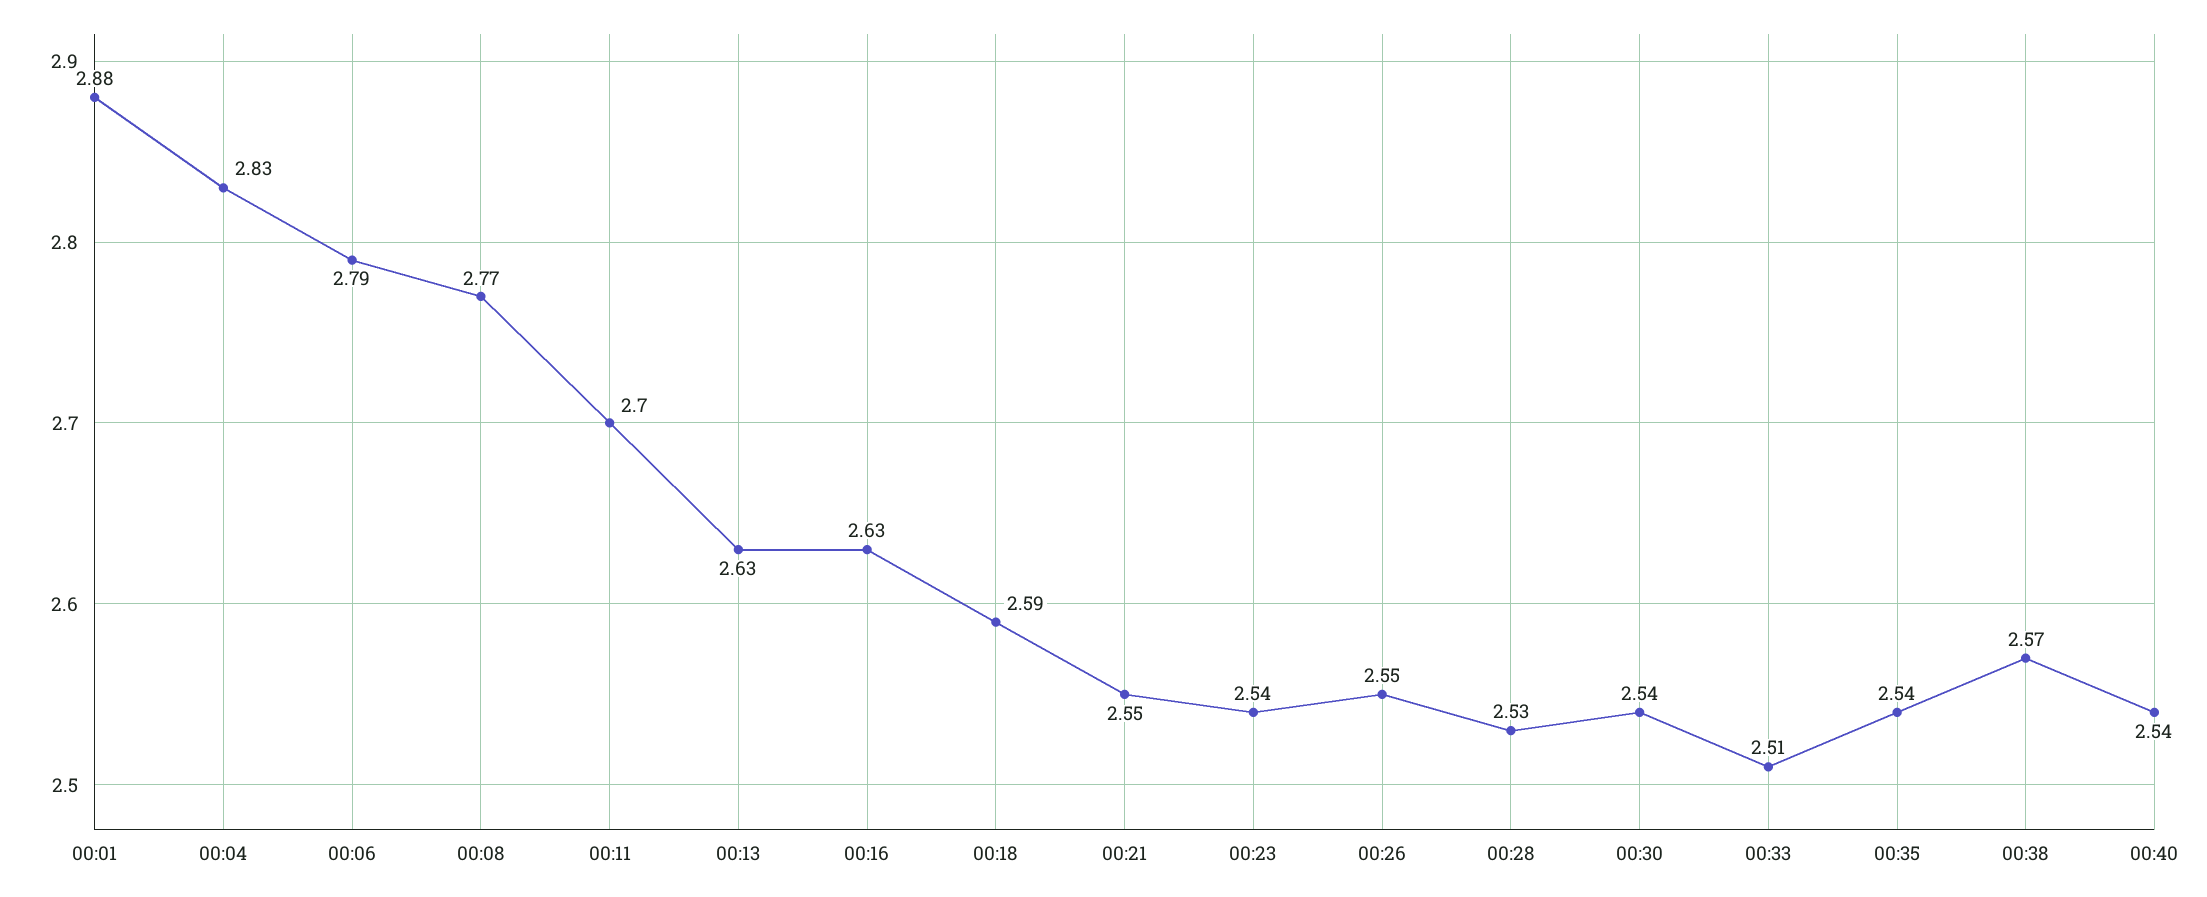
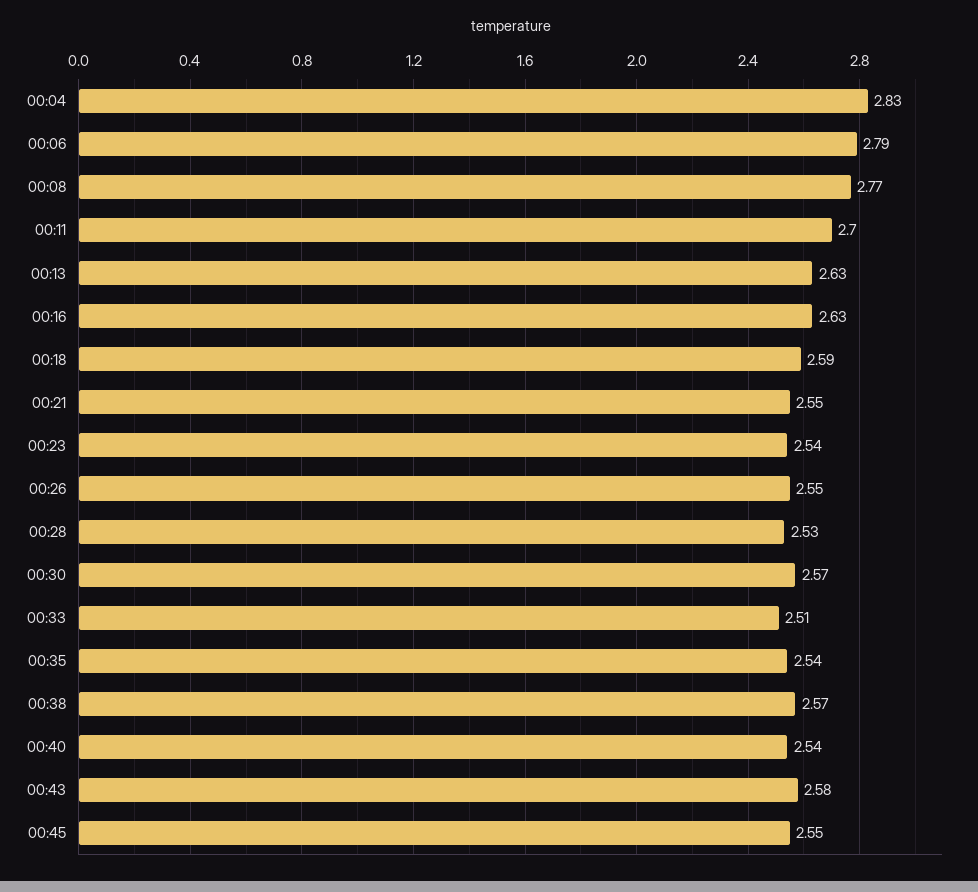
00:01: 2.88 -> none
00:30: 2.54 -> 2.57
00:43: none -> 2.58
00:45: none -> 2.55

